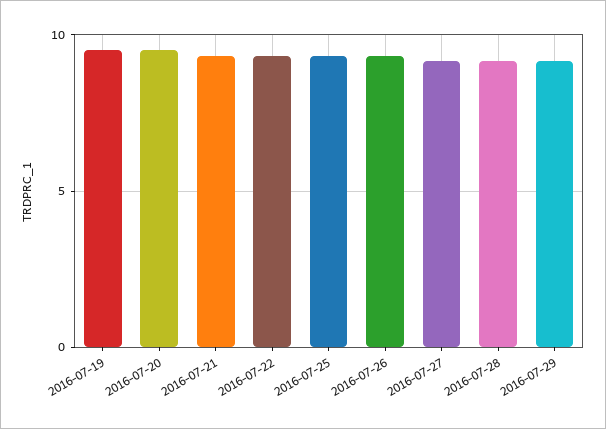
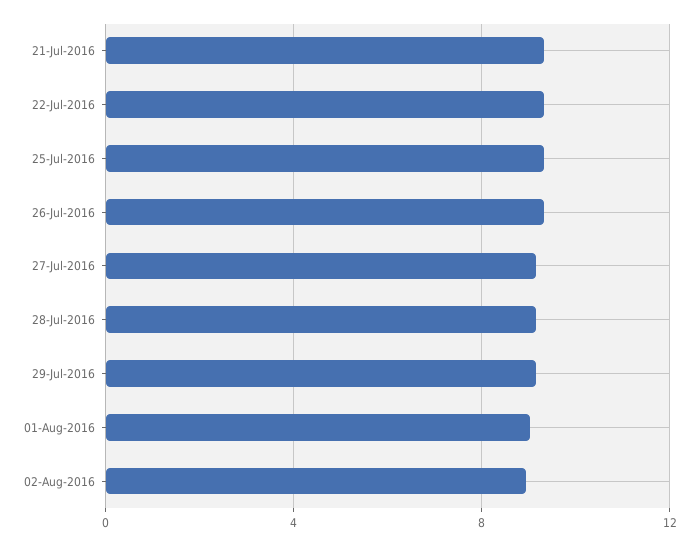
2016-07-19: 9.5 -> none
2016-07-20: 9.5 -> none
01-Aug-2016: none -> 9
02-Aug-2016: none -> 9

